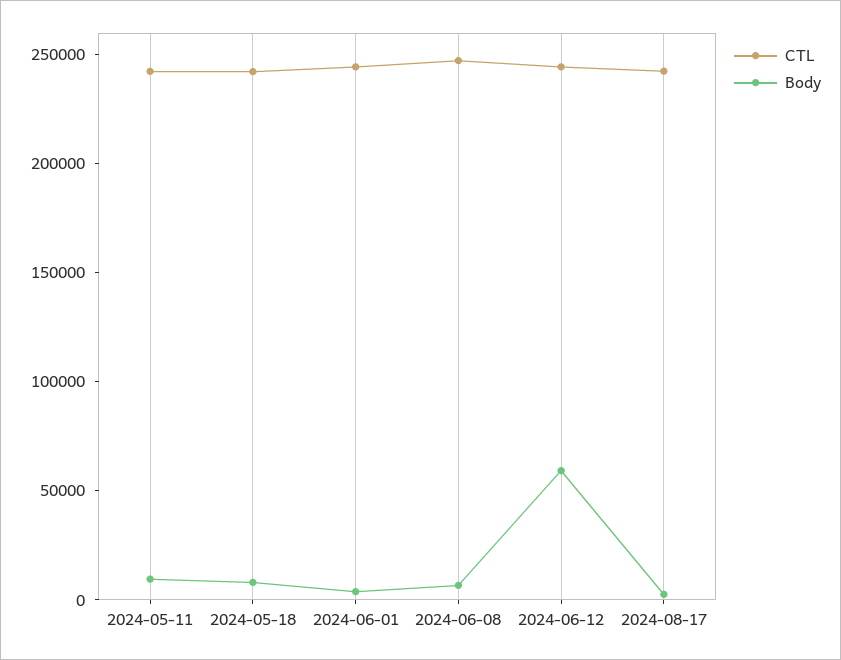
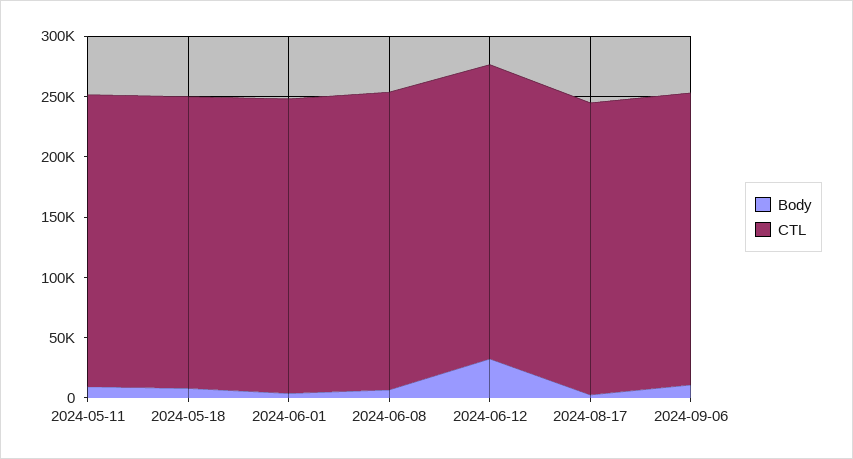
Body, 2024-06-12: 60000 -> 30000
Body, 2024-09-06: none -> 10000
CTL, 2024-09-06: none -> 240000

